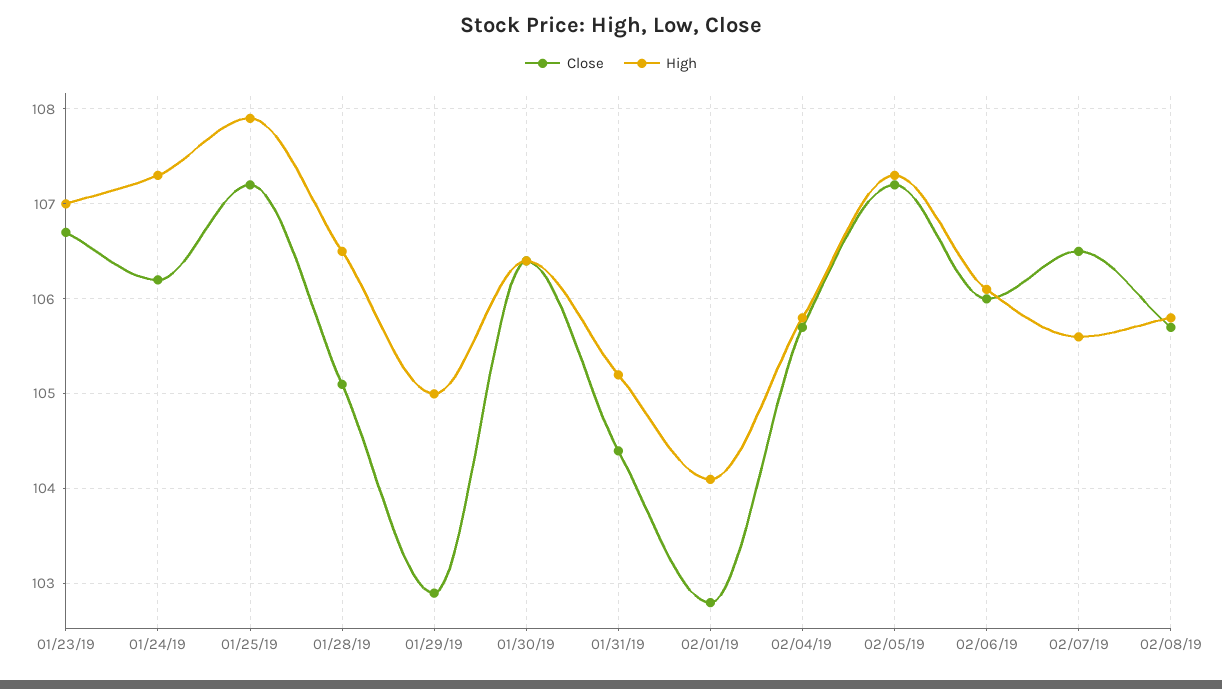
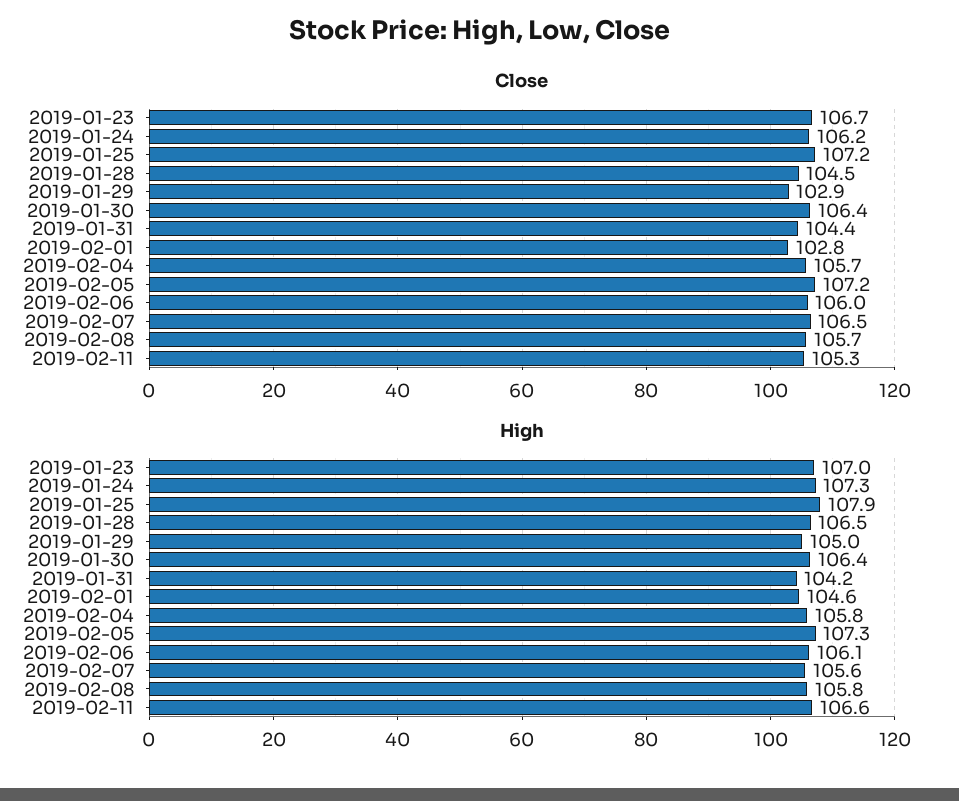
Close, 01/28/19: 105.1 -> 104.5
High, 01/31/19: 105.2 -> 104.2
High, 02/01/19: 104.1 -> 104.6
Close, 2019-02-11: none -> 105.3
High, 2019-02-11: none -> 106.6

